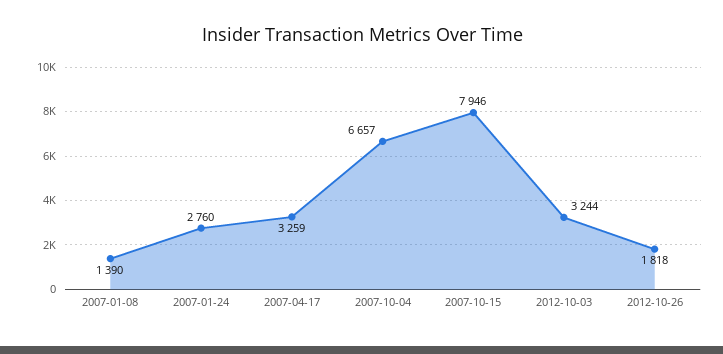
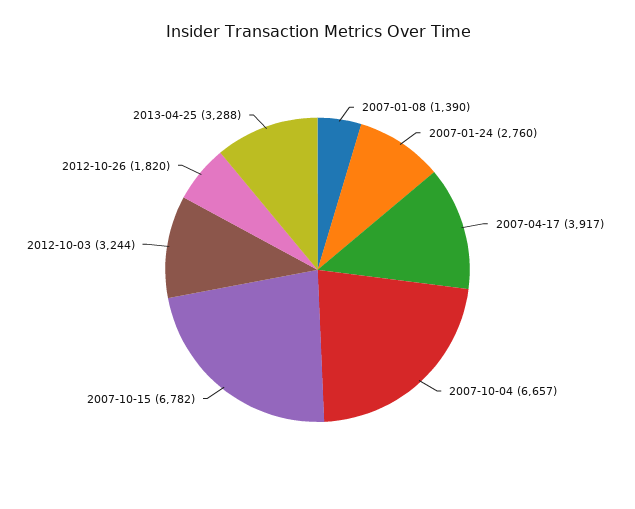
2007-04-17: 3259 -> 3917
2007-10-15: 7946 -> 6782
2012-10-26: 1818 -> 1820
2013-04-25: none -> 3288

